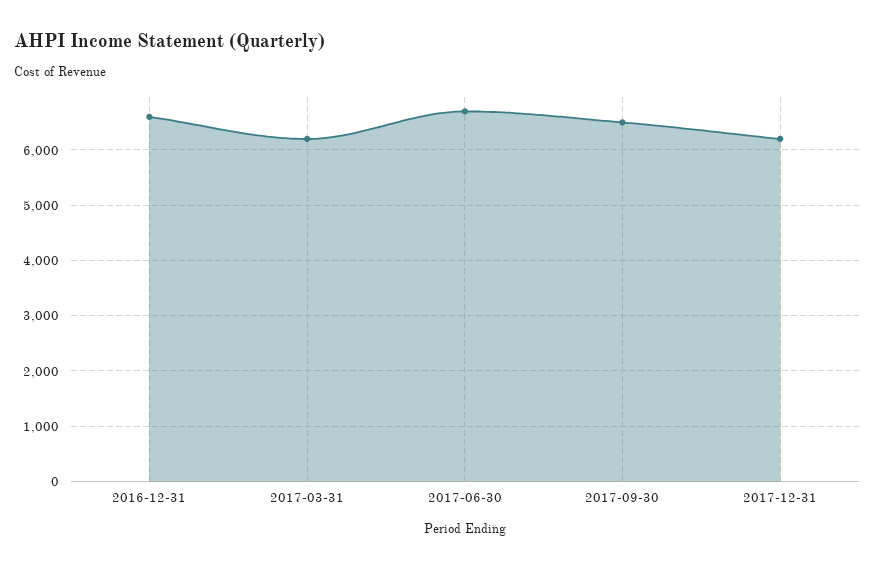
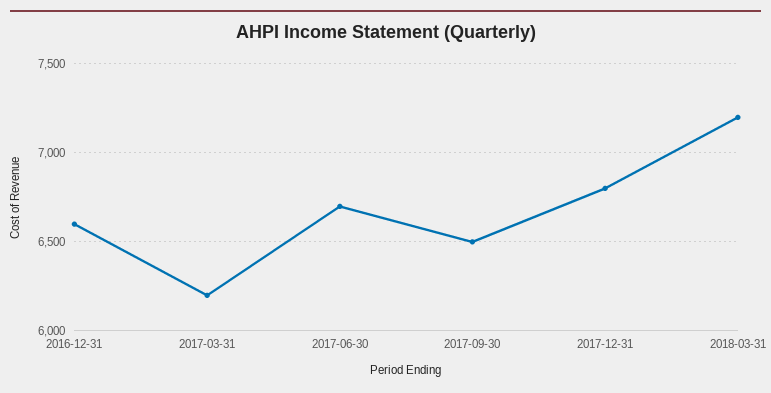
2017-12-31: 6200 -> 6800
2018-03-31: none -> 7200

